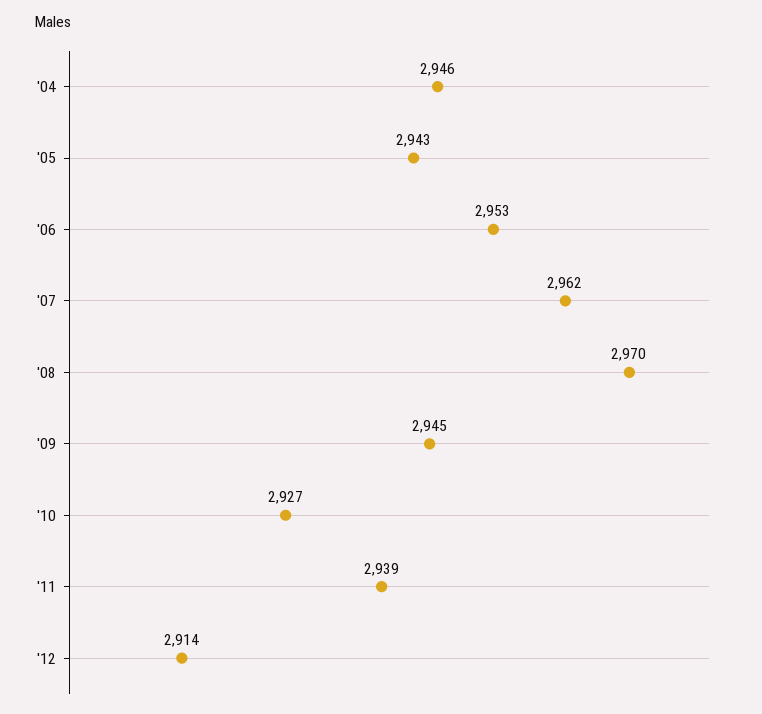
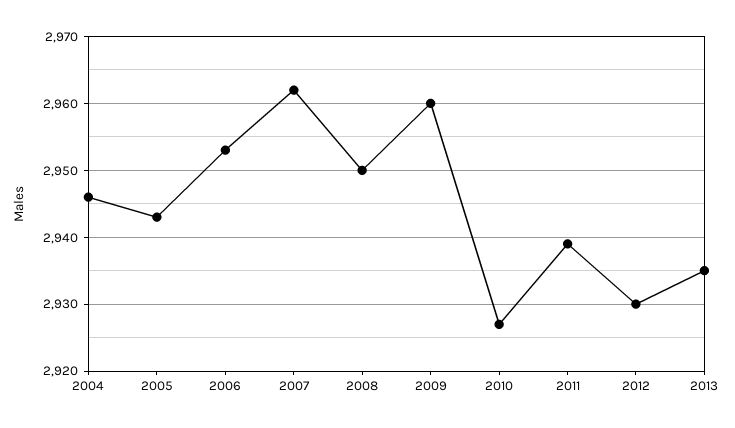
'08: 2970 -> 2950
'09: 2945 -> 2960
'12: 2914 -> 2930
2013: none -> 2935

